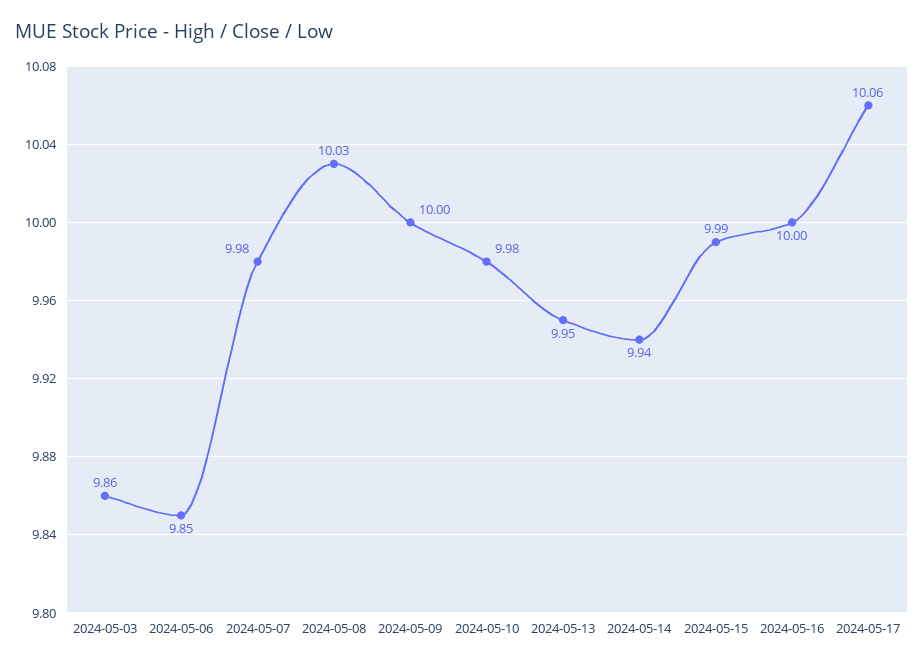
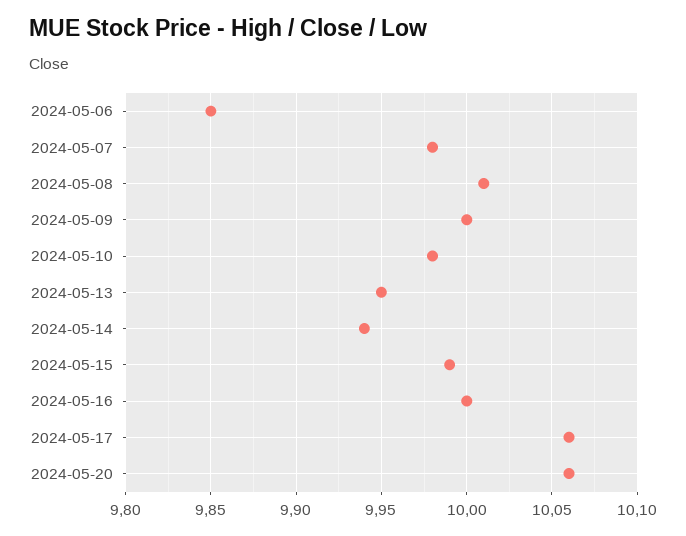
2024-05-03: 9.86 -> none
2024-05-08: 10.03 -> 10.01
2024-05-20: none -> 10.06

